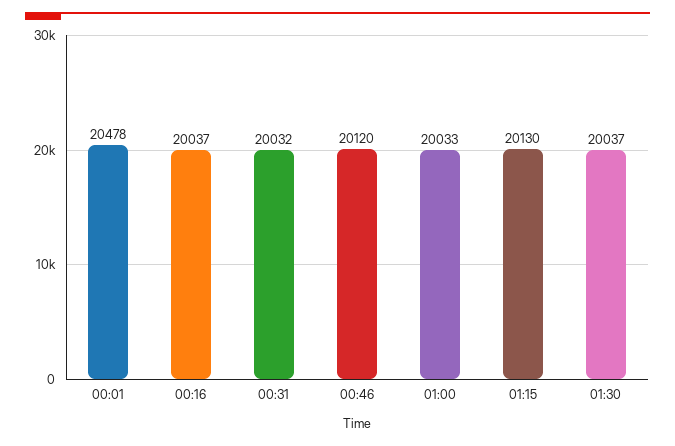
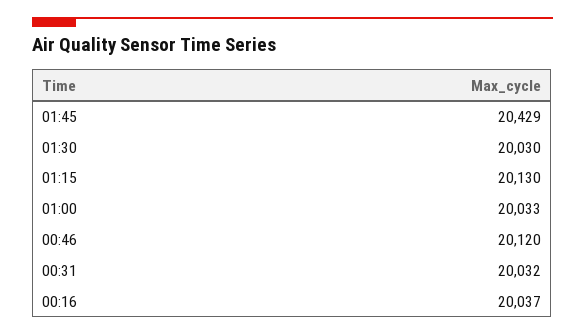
00:01: 20478 -> none
01:30: 20037 -> 20030
01:45: none -> 20429

